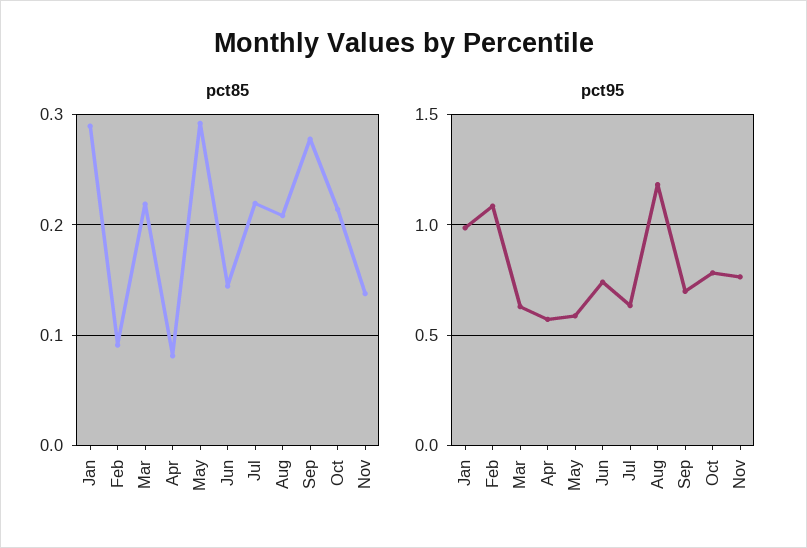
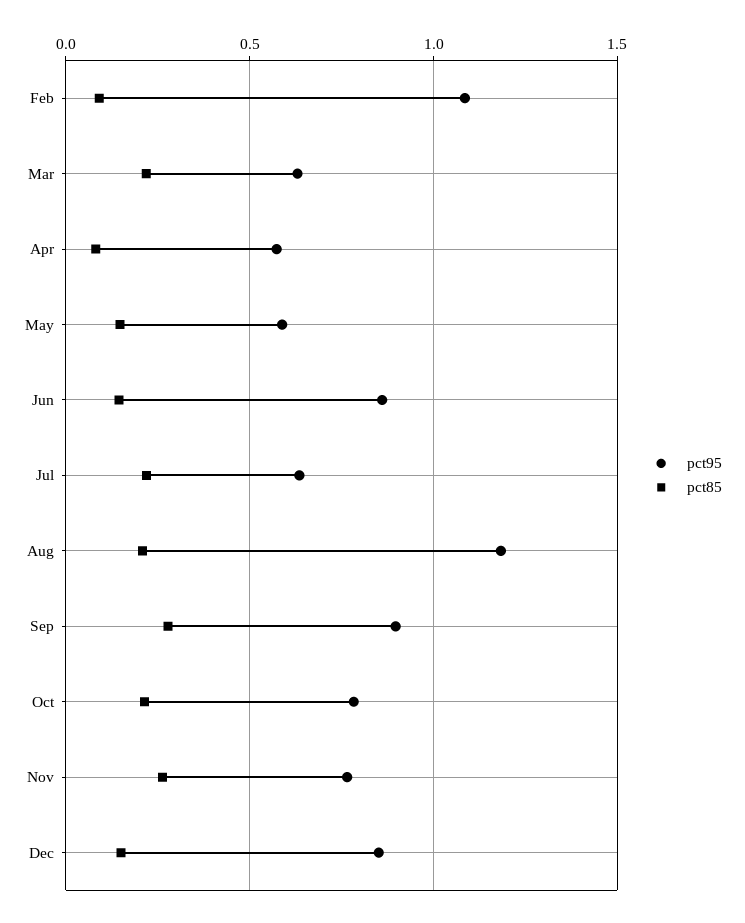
pct85, Jan: 0.29 -> none
pct85, May: 0.29 -> 0.15
pct85, Nov: 0.14 -> 0.25
pct95, Jan: 1 -> none
pct95, Jun: 0.75 -> 0.85
pct95, Sep: 0.7 -> 0.9
pct95, Dec: none -> 0.85
pct85, Dec: none -> 0.15

